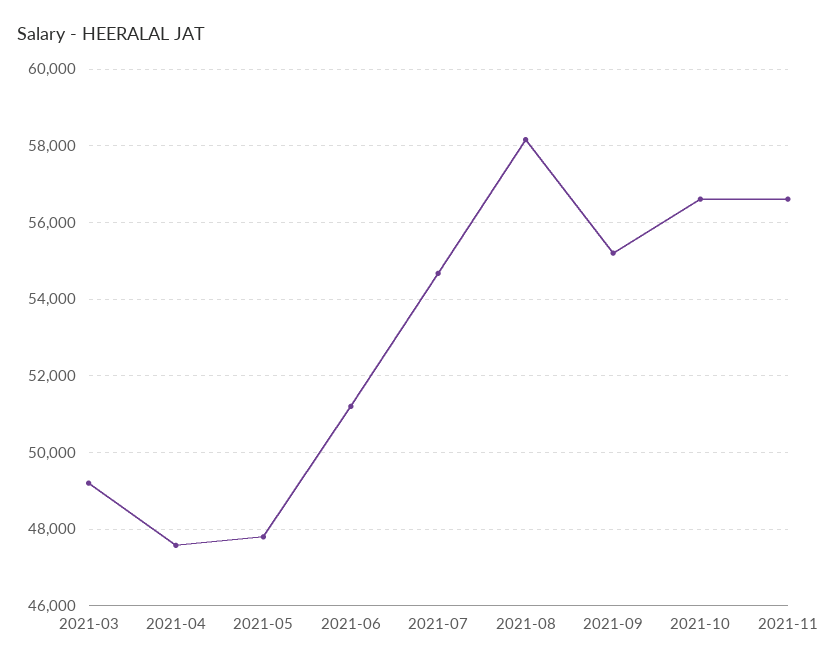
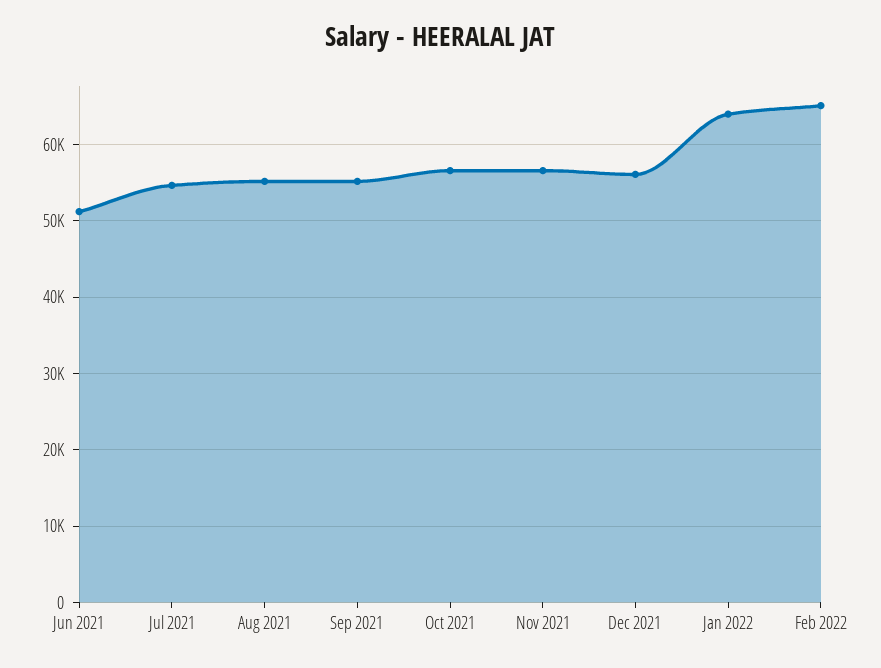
2021-03: 49200 -> none
2021-04: 47600 -> none
2021-05: 47800 -> none
2021-08: 58200 -> 55000
Dec 2021: none -> 56000
Jan 2022: none -> 64000
Feb 2022: none -> 65000

